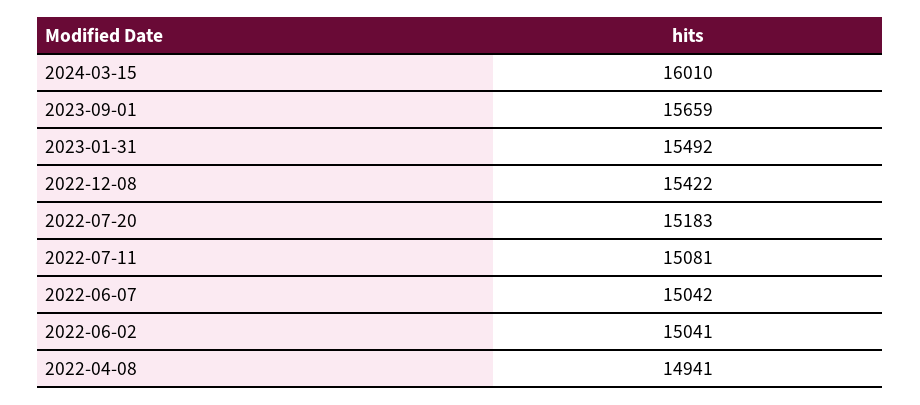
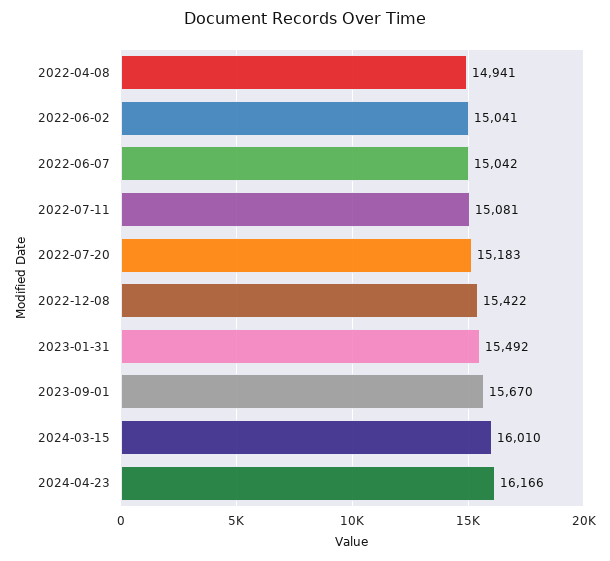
2023-09-01: 15659 -> 15670
2024-04-23: none -> 16166

